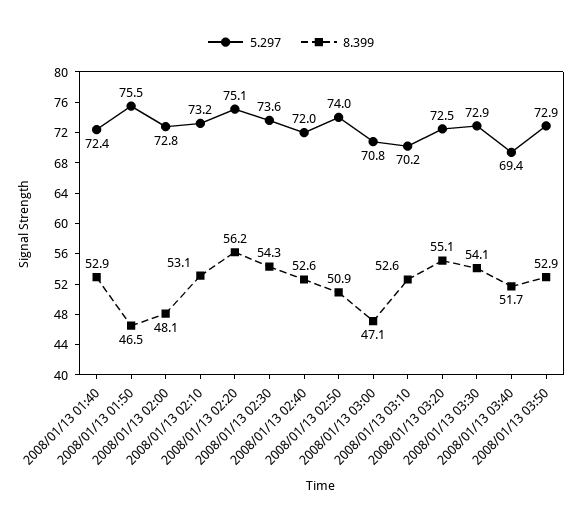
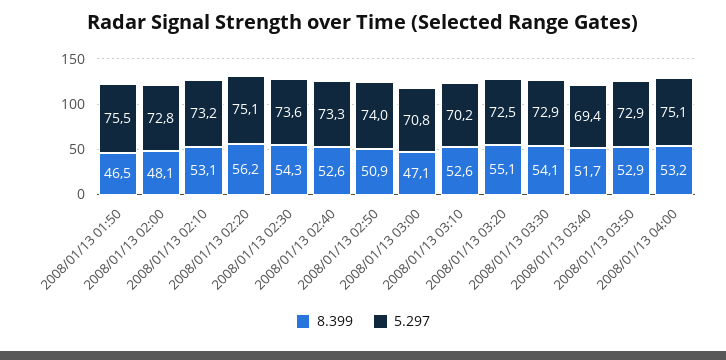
5.297, 2008/01/13 01:40: 72.4 -> none
8.399, 2008/01/13 01:40: 52.9 -> none
5.297, 2008/01/13 02:40: 72 -> 73.3
8.399, 2008/01/13 04:00: none -> 53.2
5.297, 2008/01/13 04:00: none -> 75.1

